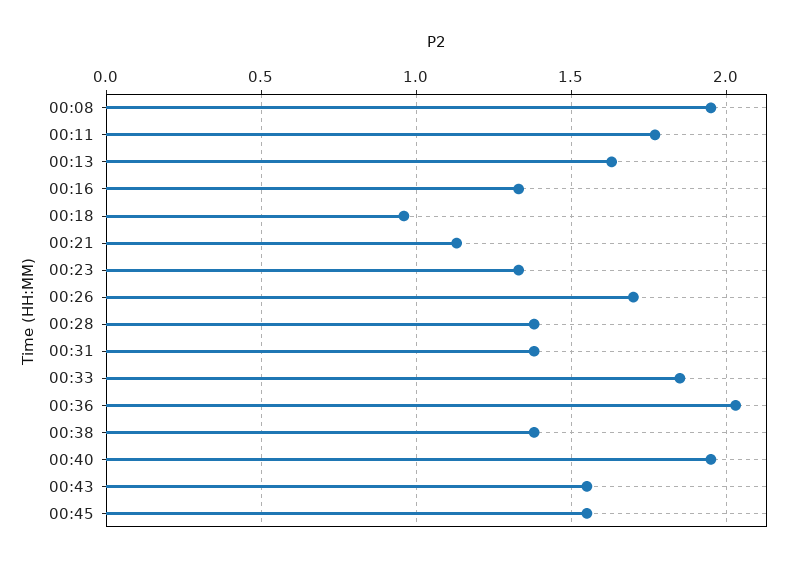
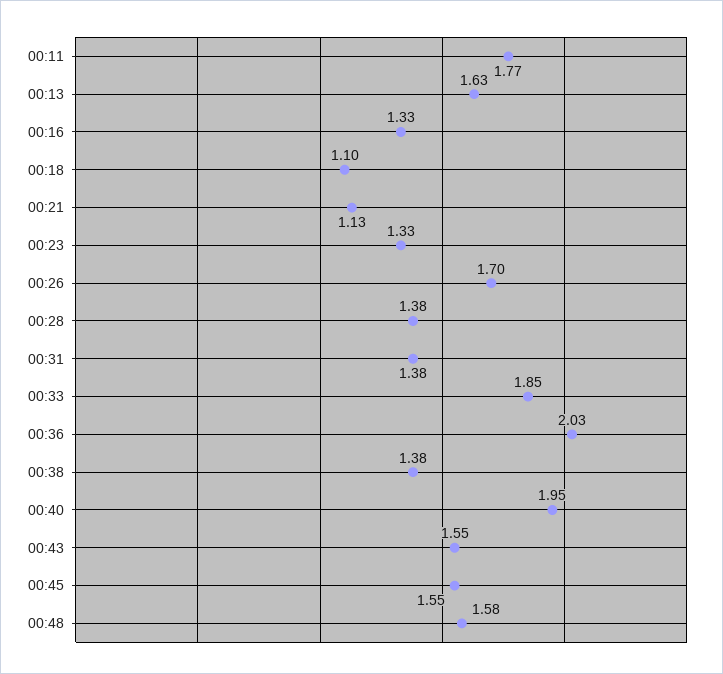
00:08: 1.95 -> none
00:18: 0.95 -> 1.1
00:48: none -> 1.58

